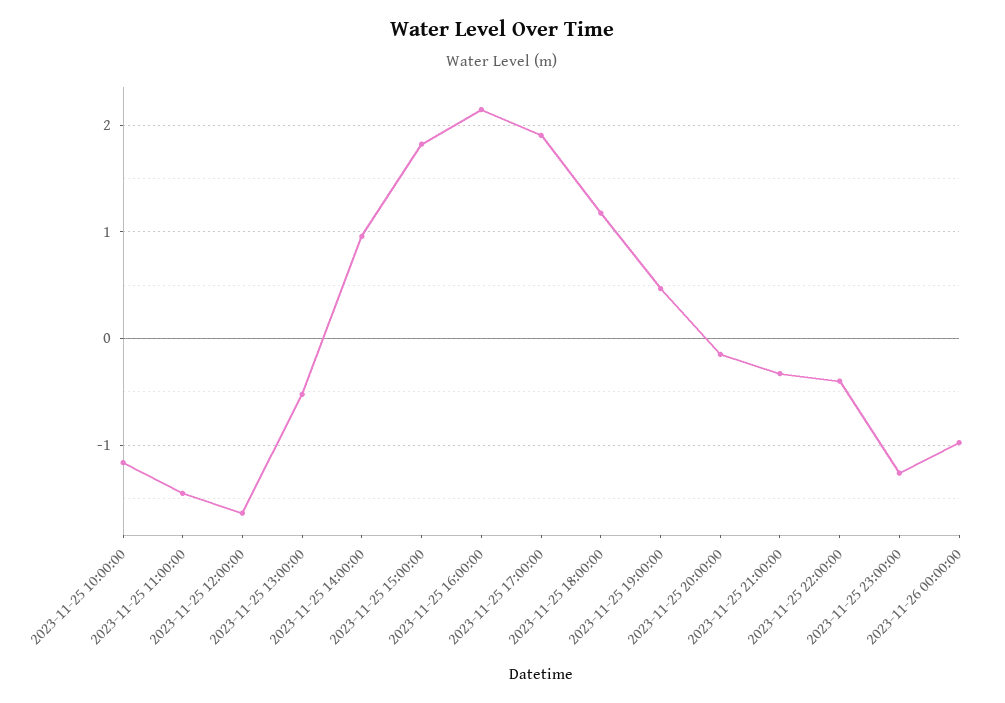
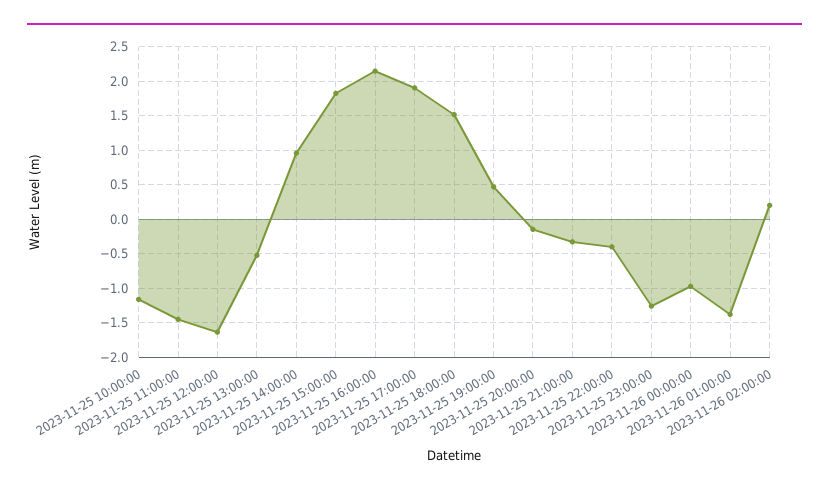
2023-11-25 18:00:00: 1.2 -> 1.5
2023-11-26 01:00:00: none -> -1.4
2023-11-26 02:00:00: none -> 0.2

